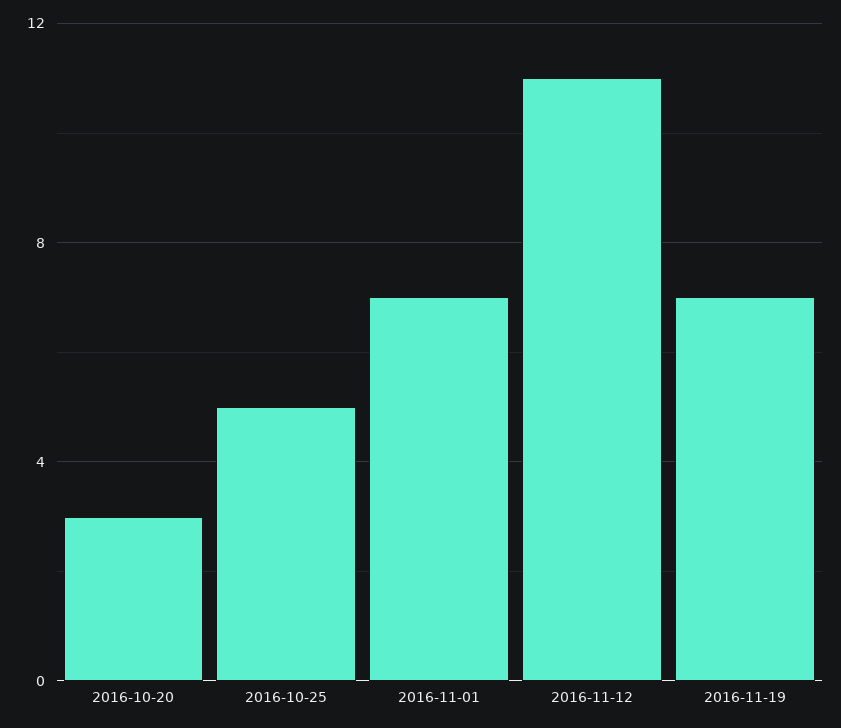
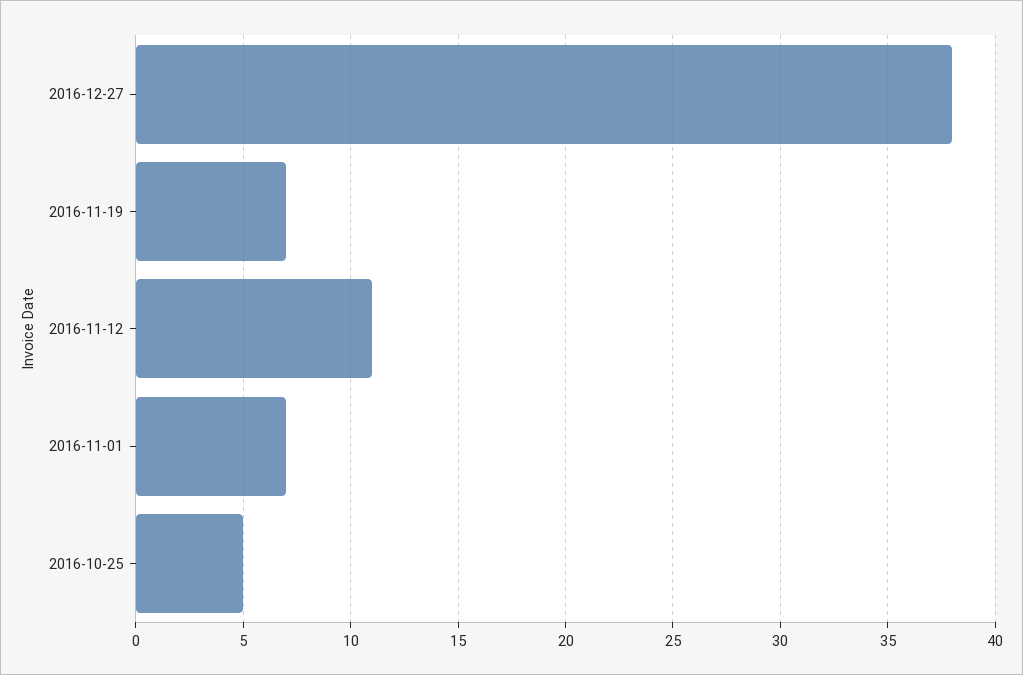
2016-10-20: 3 -> none
2016-12-27: none -> 38

